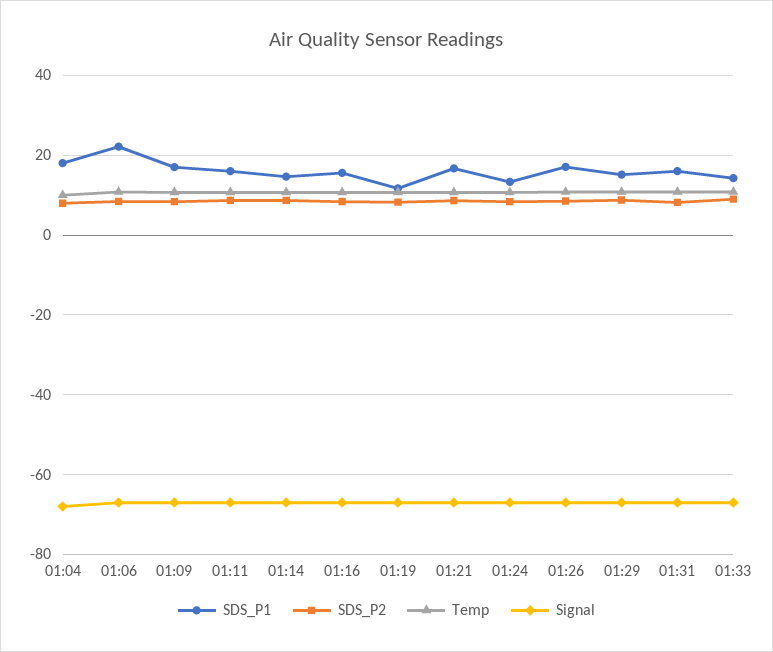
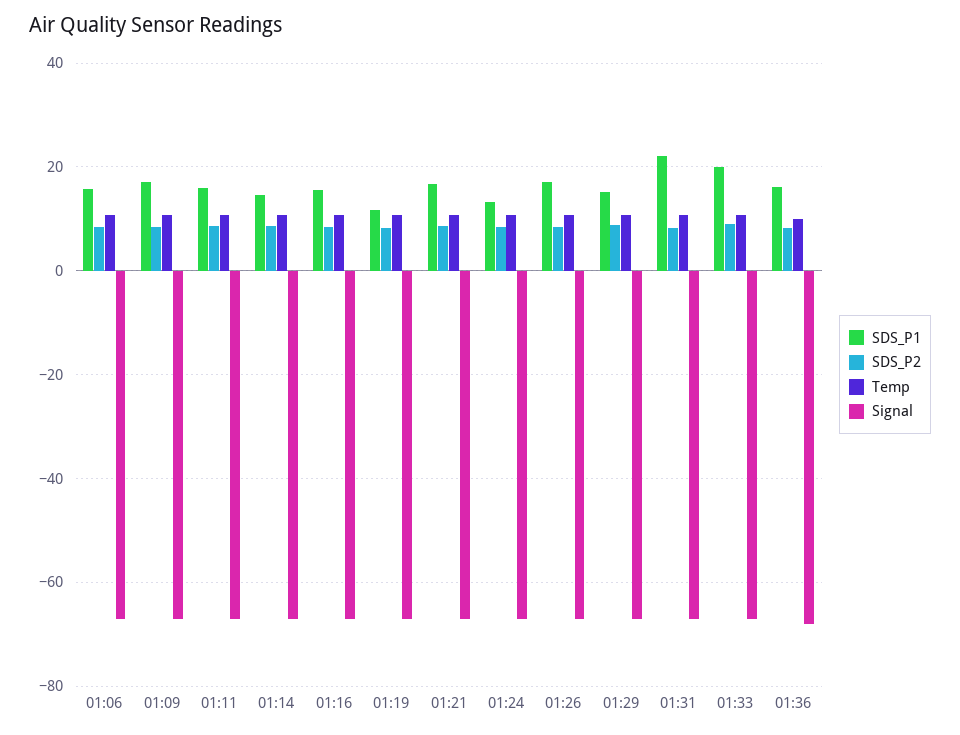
SDS_P1, 01:04: 18 -> none
SDS_P2, 01:04: 8 -> none
Temp, 01:04: 10 -> none
Signal, 01:04: -68 -> none
SDS_P1, 01:06: 22 -> 16
SDS_P1, 01:31: 16 -> 22
SDS_P1, 01:33: 14 -> 20
SDS_P1, 01:36: none -> 16
SDS_P2, 01:36: none -> 8
Temp, 01:36: none -> 10
Signal, 01:36: none -> -68

